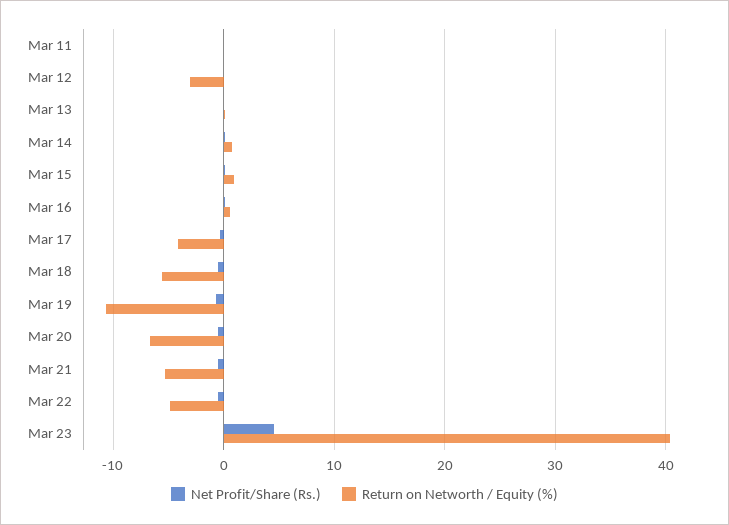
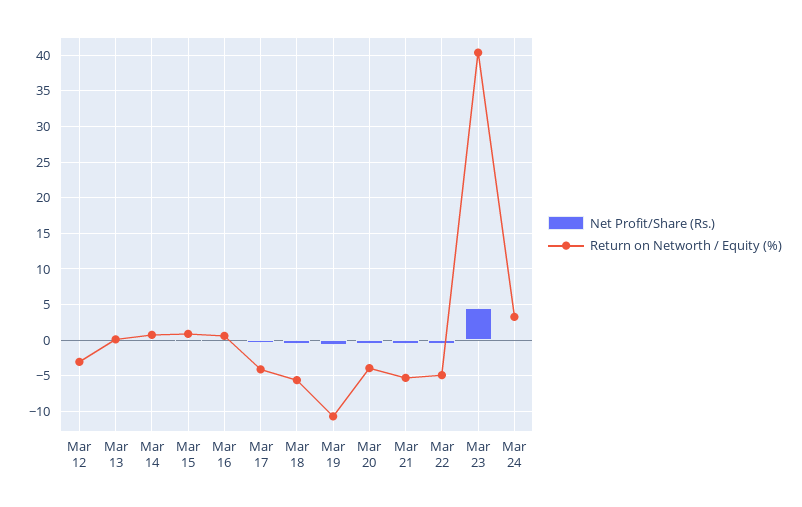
Net Profit/Share (Rs.), Mar 11: 0 -> none
Return on Networth / Equity (%), Mar 11: 0 -> none
Return on Networth / Equity (%), Mar 20: -7 -> -4
Net Profit/Share (Rs.), Mar 24: none -> 0
Return on Networth / Equity (%), Mar 24: none -> 3

